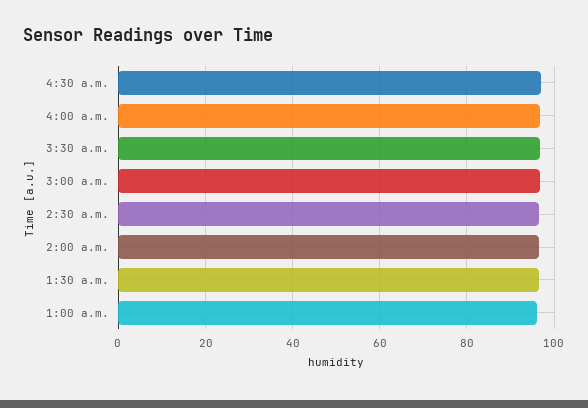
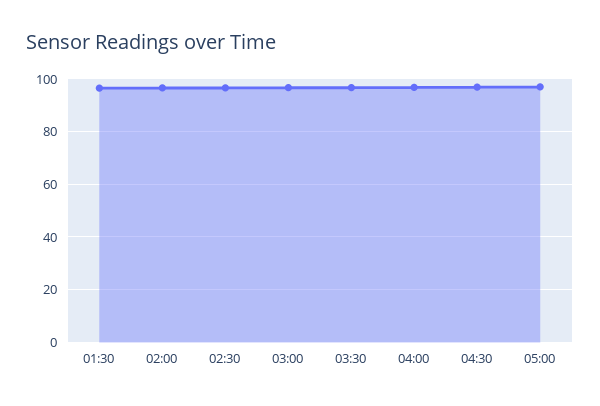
1:00 a.m.: 96 -> none
05:00: none -> 97.5

